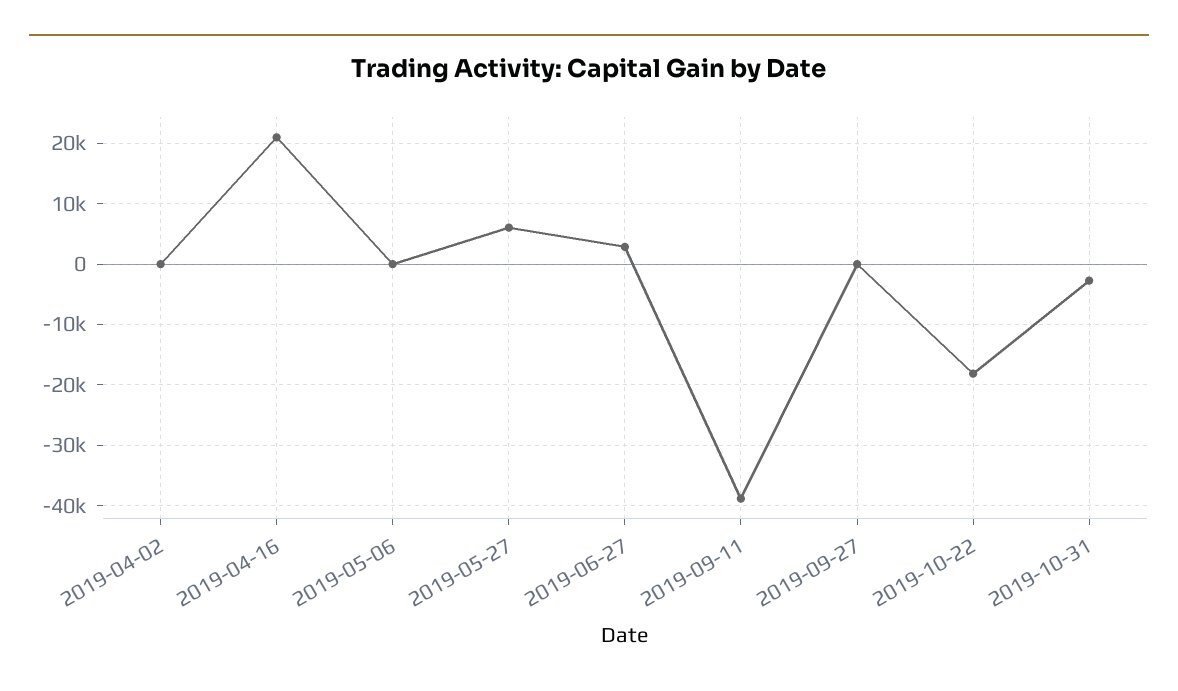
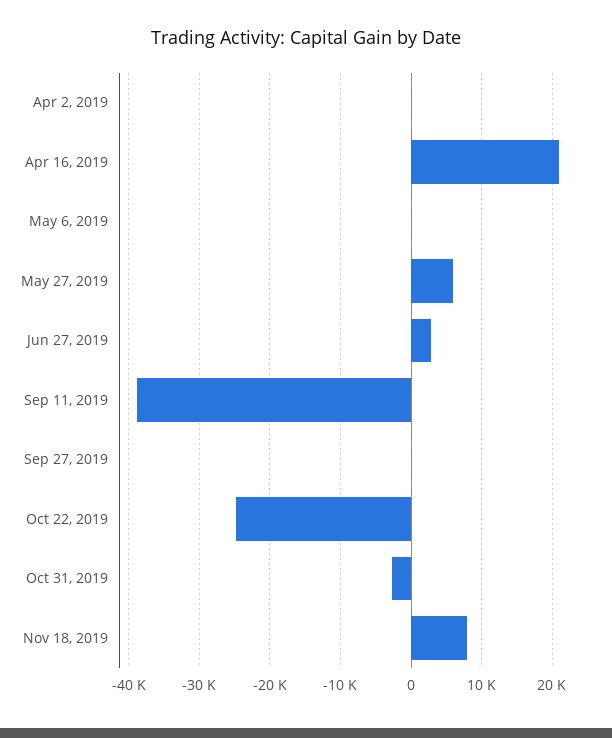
2019-10-22: -18000 -> -25000
Nov 18, 2019: none -> 8000

